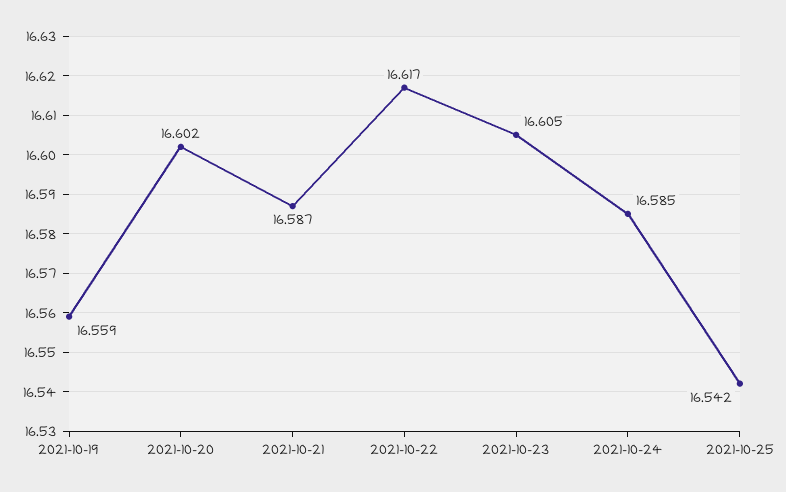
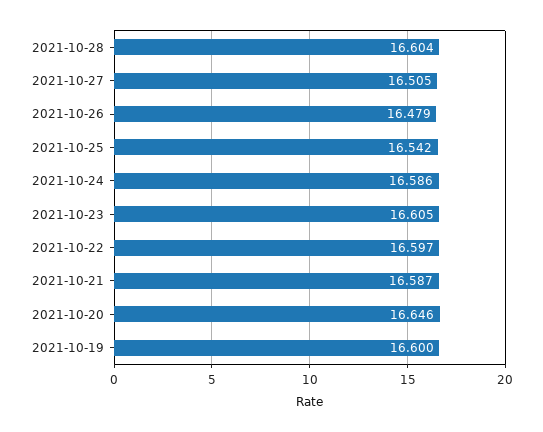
2021-10-19: 16.559 -> 16.6
2021-10-20: 16.602 -> 16.646
2021-10-22: 16.617 -> 16.597
2021-10-24: 16.585 -> 16.586
2021-10-28: none -> 16.604
2021-10-27: none -> 16.505
2021-10-26: none -> 16.479

